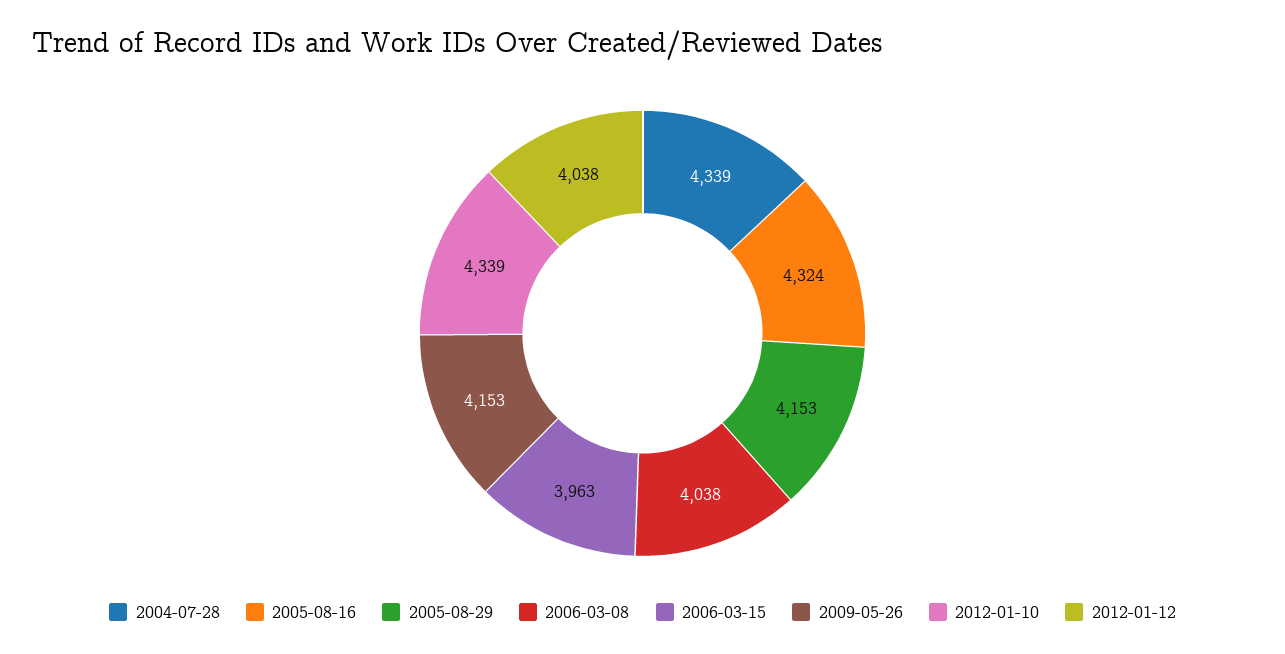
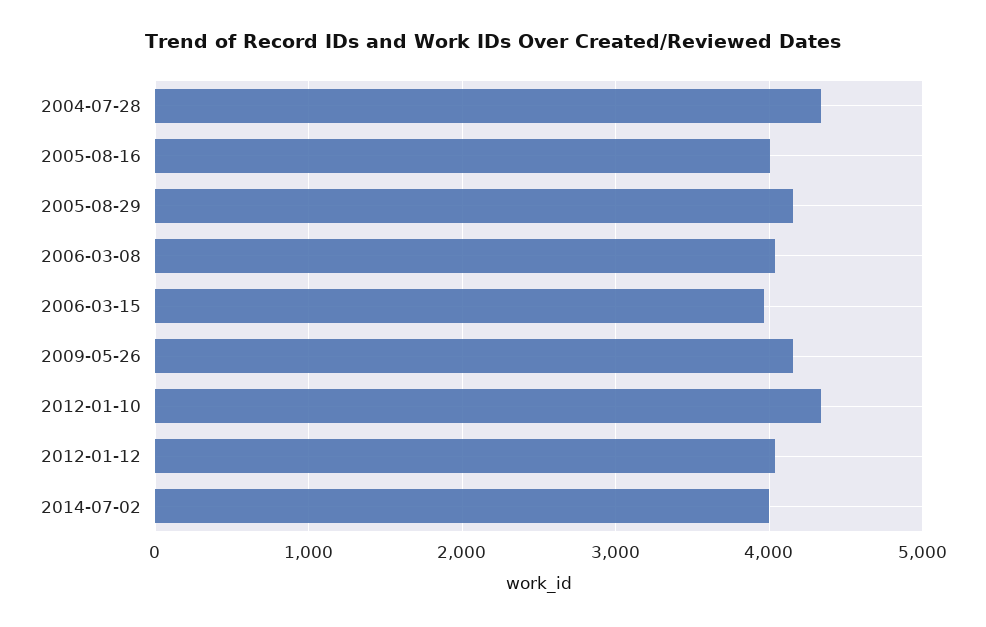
2005-08-16: 4324 -> 4000
2014-07-02: none -> 4000

